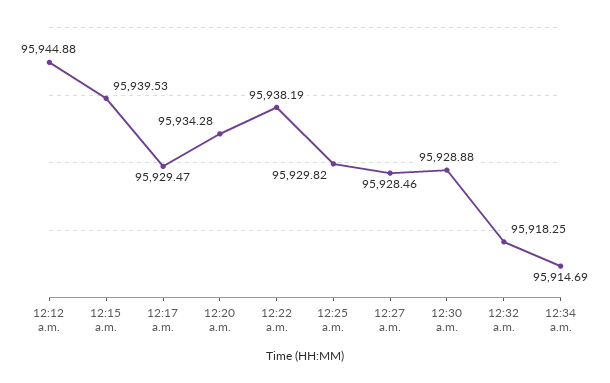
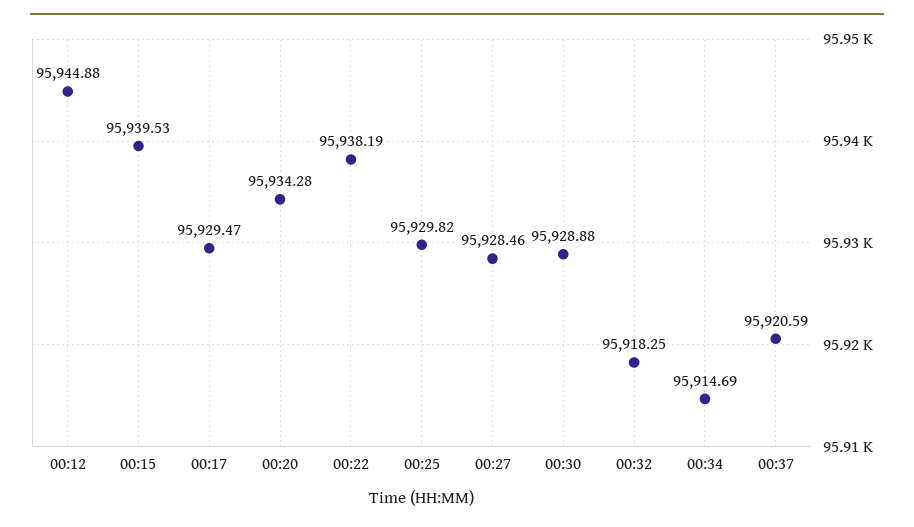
00:37: none -> 95920.59

